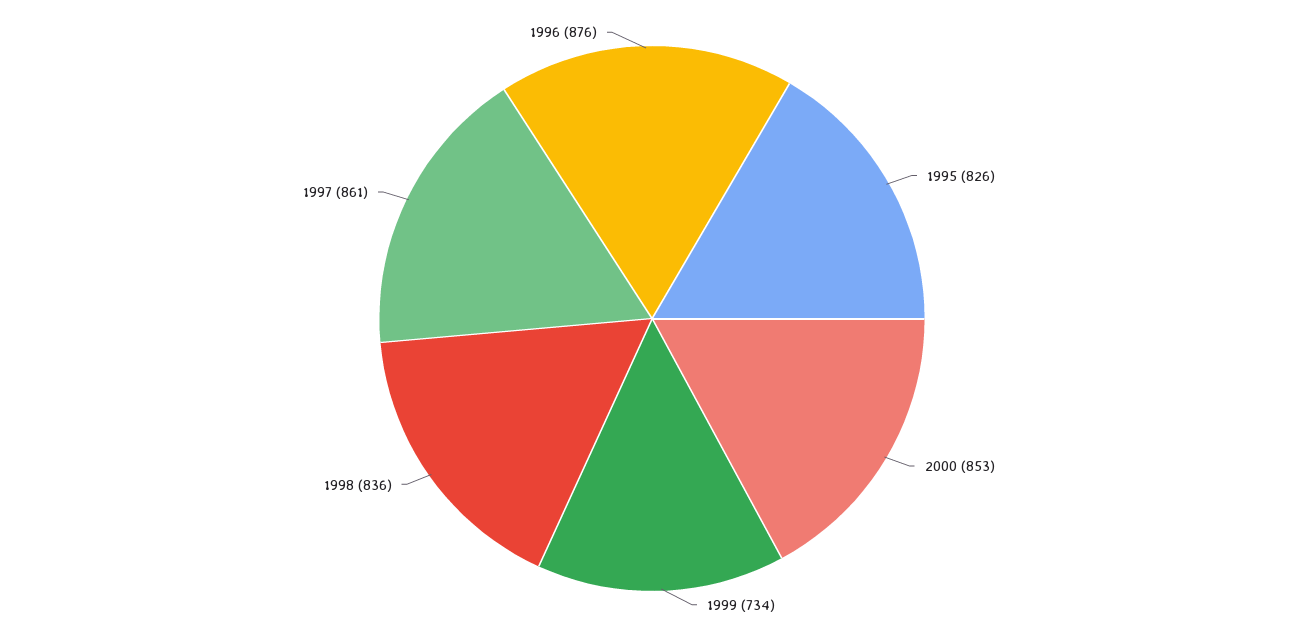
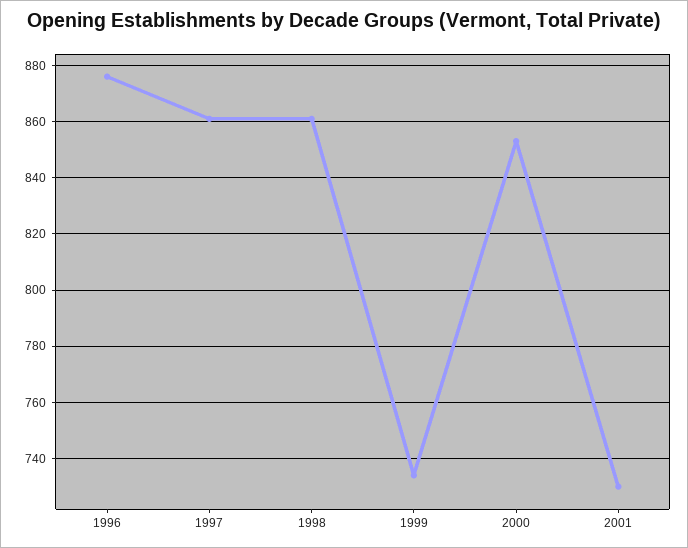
1995: 826 -> none
1998: 836 -> 860
2001: none -> 730

